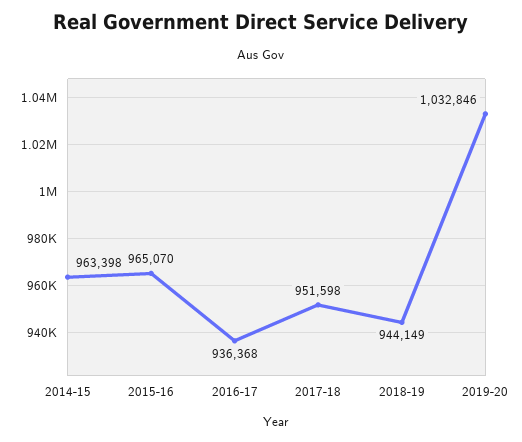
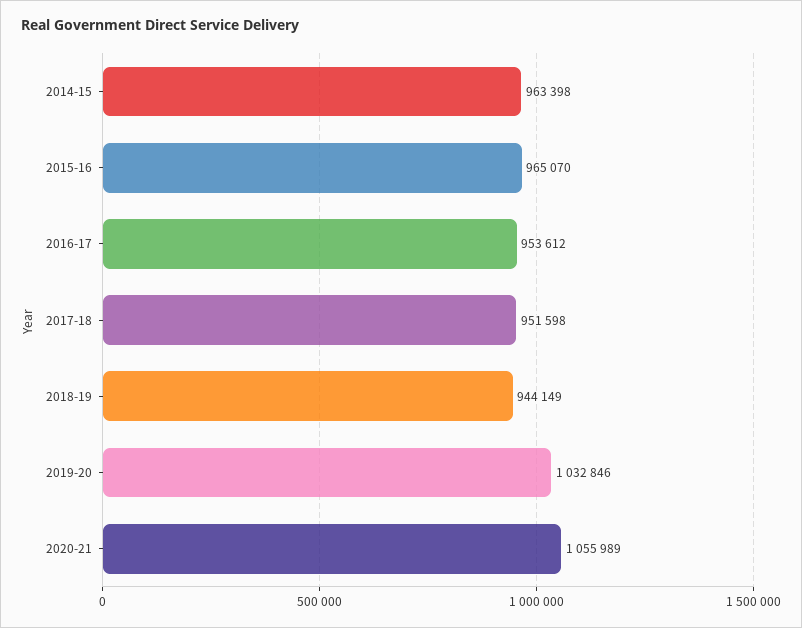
2016-17: 936368 -> 953612
2020-21: none -> 1055989

